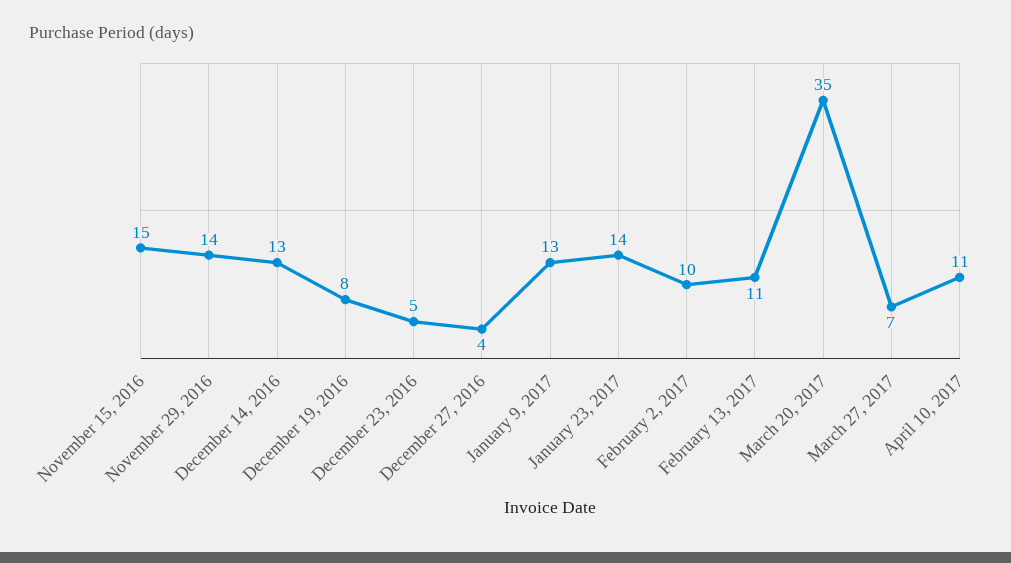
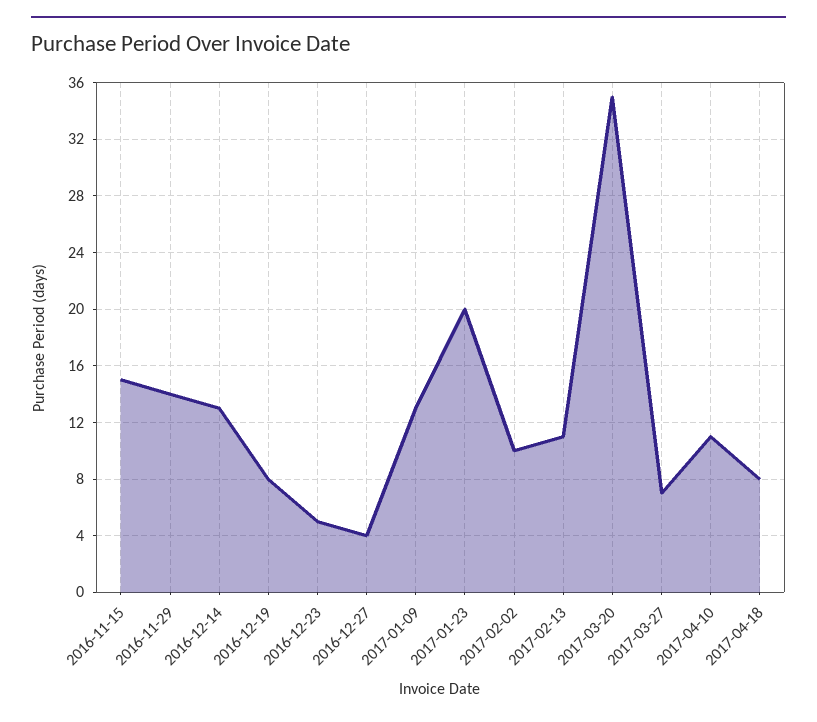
January 23, 2017: 14 -> 20
2017-04-18: none -> 8

